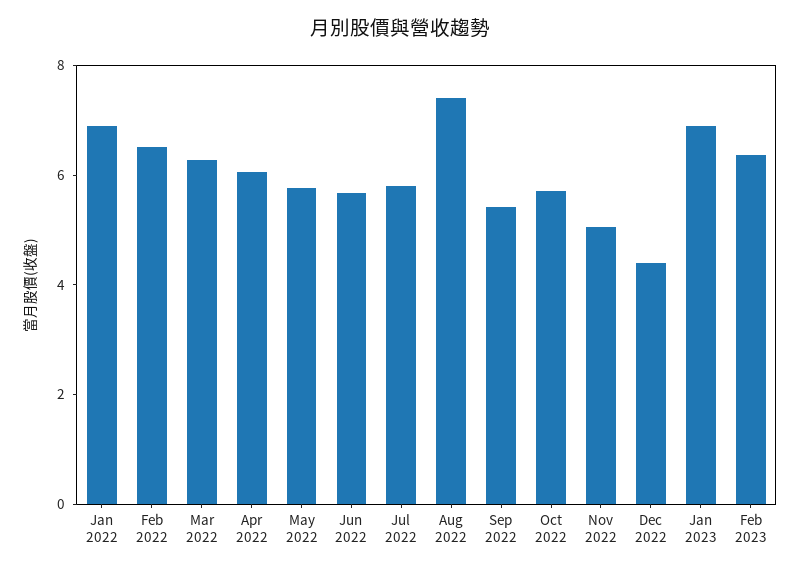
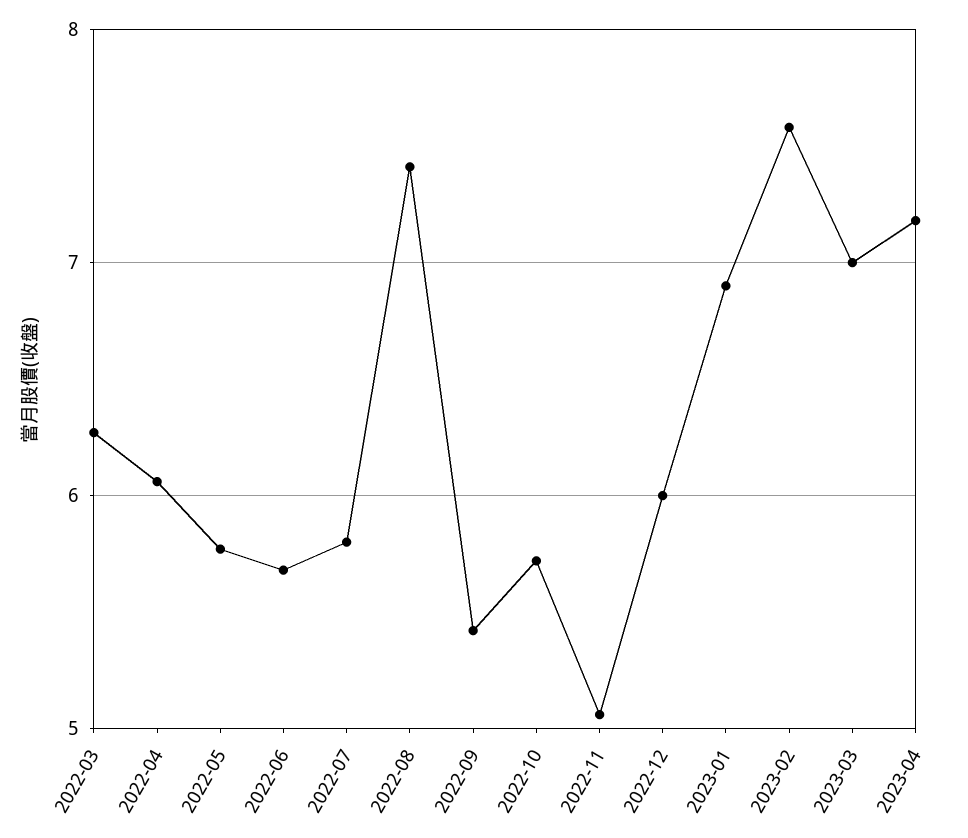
Jan 2022: 7 -> none
Feb 2022: 6.5 -> none
Dec 2022: 4.5 -> 6
Feb 2023: 6.5 -> 7.6
2023-03: none -> 7
2023-04: none -> 7.2

